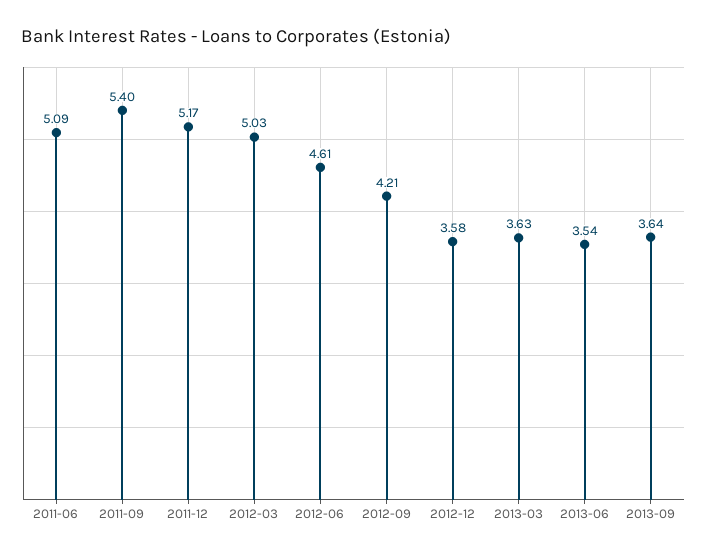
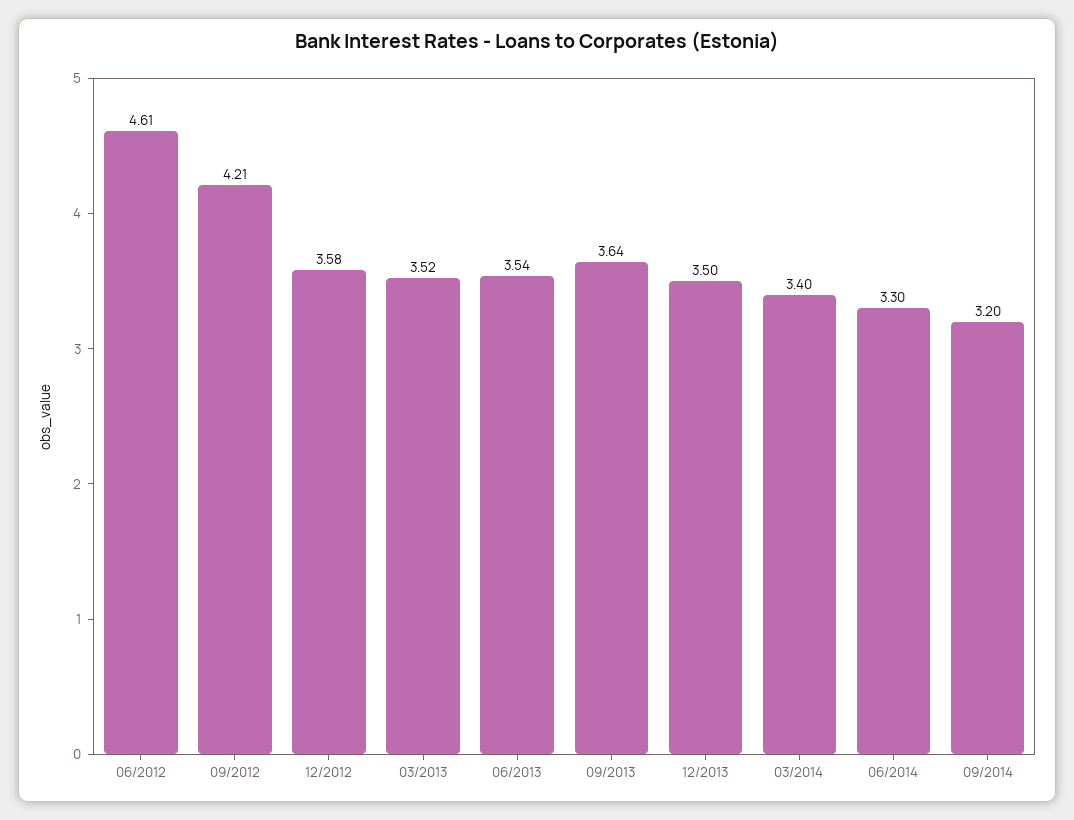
2011-06: 5.09 -> none
2011-09: 5.4 -> none
2011-12: 5.17 -> none
2012-03: 5.03 -> none
2013-03: 3.63 -> 3.52
12/2013: none -> 3.5
03/2014: none -> 3.4
06/2014: none -> 3.3
09/2014: none -> 3.2

